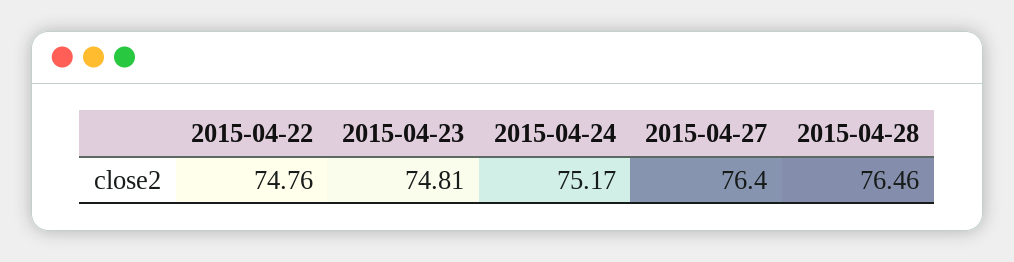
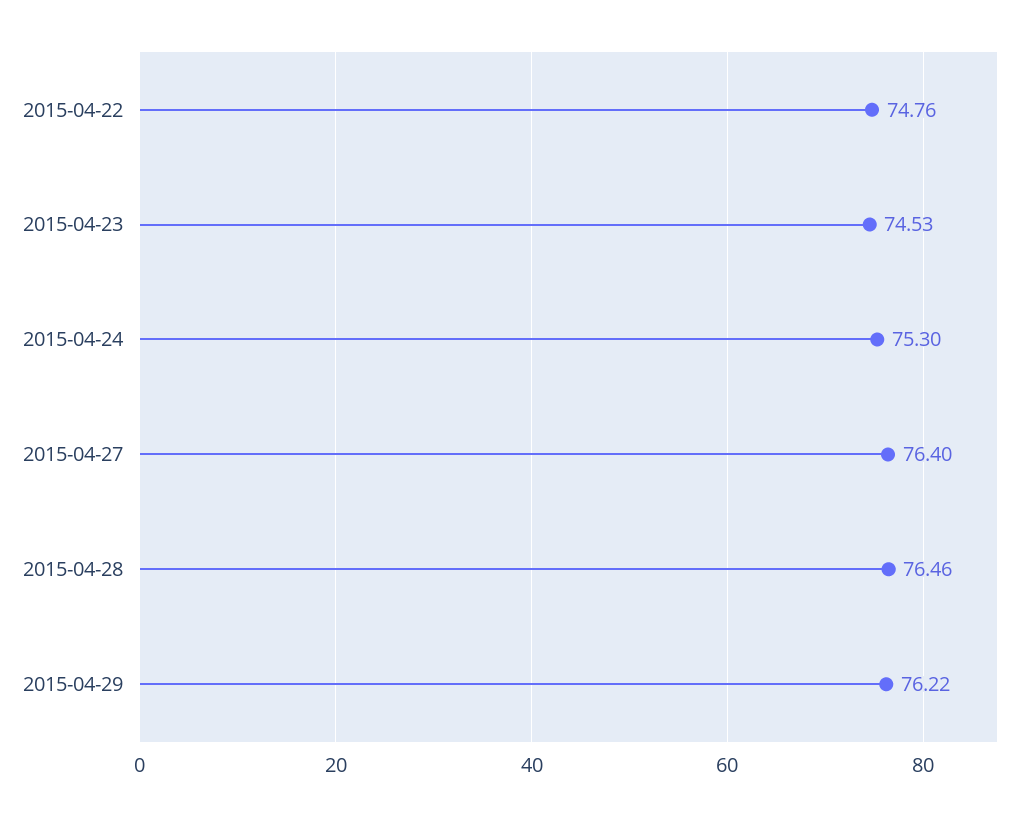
2015-04-23: 74.81 -> 74.53
2015-04-24: 75.17 -> 75.3
2015-04-29: none -> 76.22

